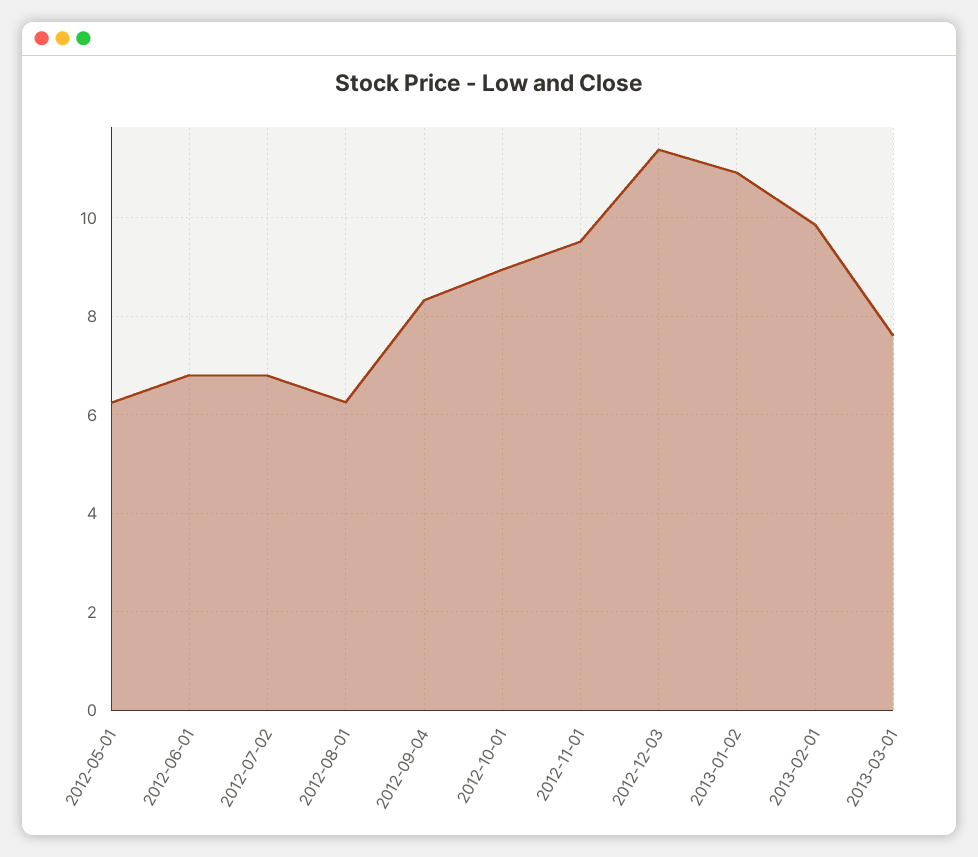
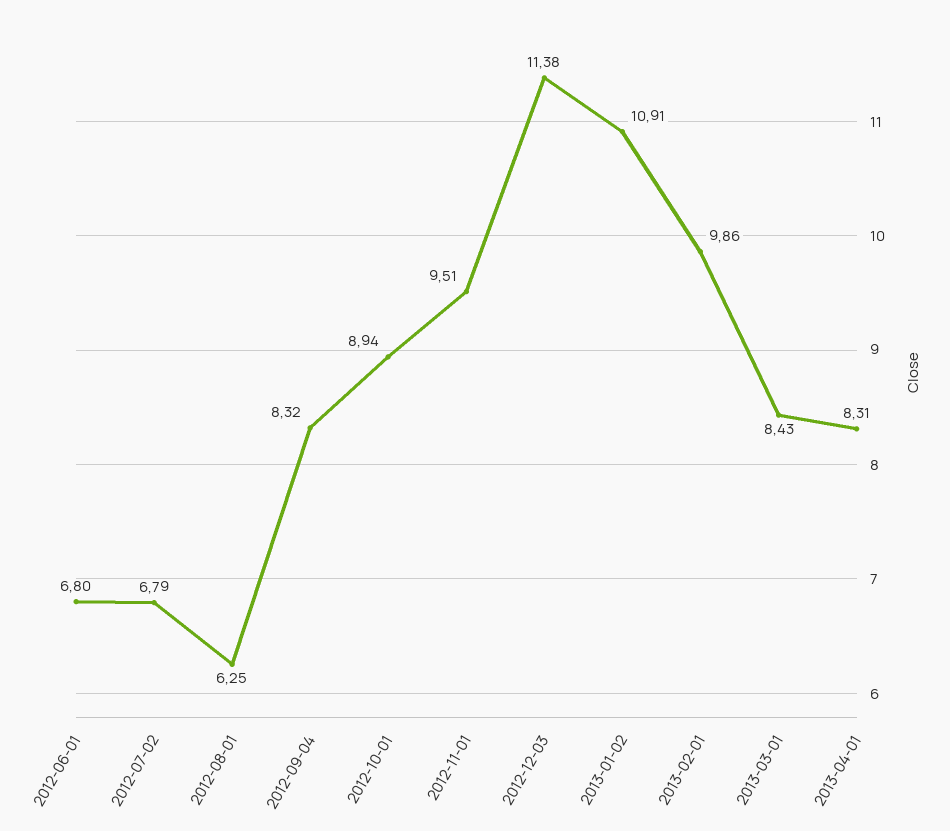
2012-05-01: 6.2 -> none
2013-03-01: 7.6 -> 8.43
2013-04-01: none -> 8.31

